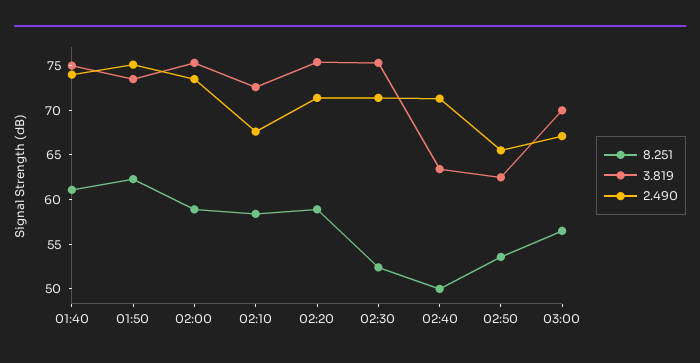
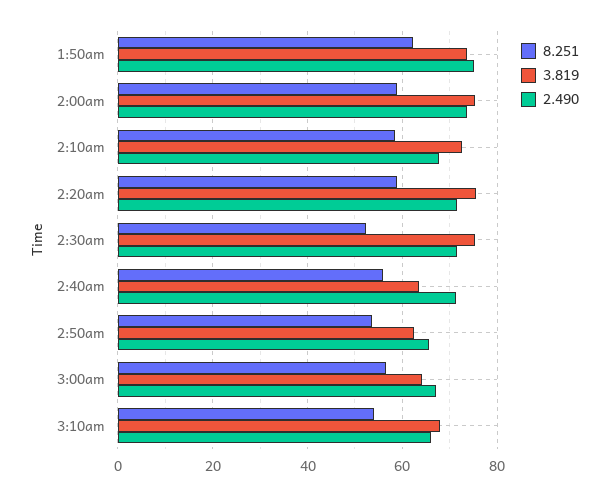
8.251, 01:40: 61 -> none
3.819, 01:40: 75 -> none
2.490, 01:40: 74 -> none
8.251, 02:40: 50 -> 56
3.819, 03:00: 70 -> 64
8.251, 3:10am: none -> 54
3.819, 3:10am: none -> 68
2.490, 3:10am: none -> 66

